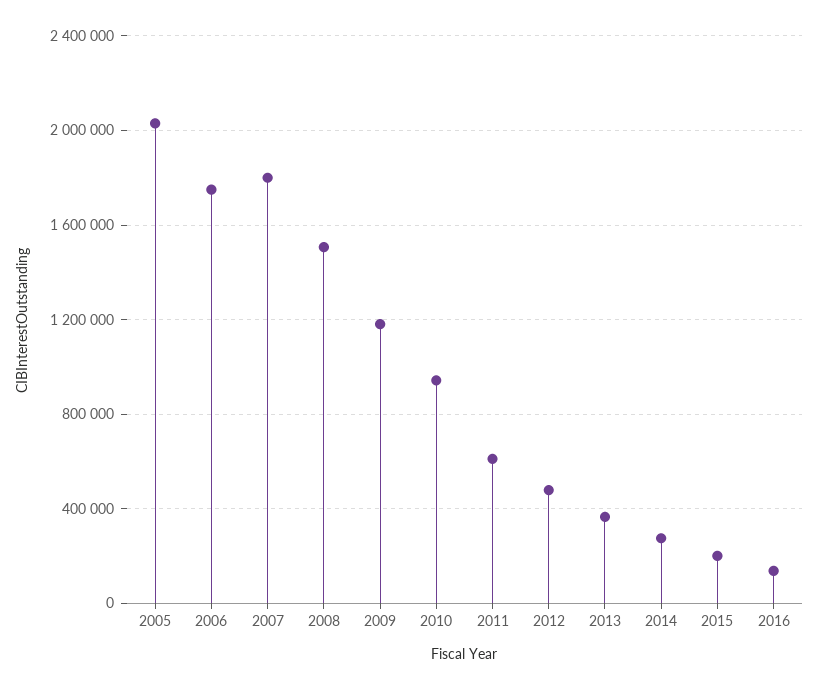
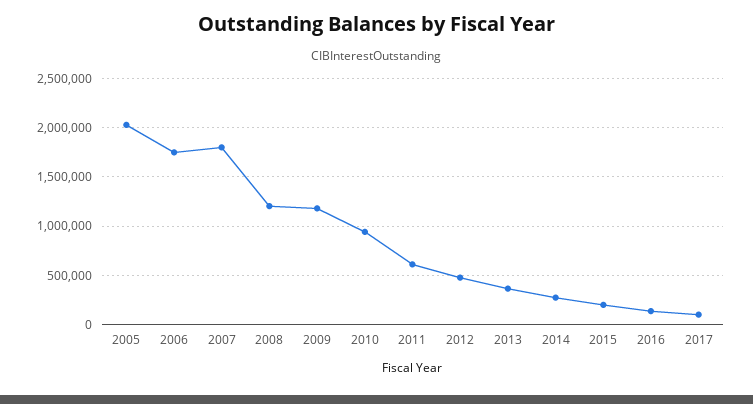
2008: 1500000 -> 1200000
2017: none -> 100000

